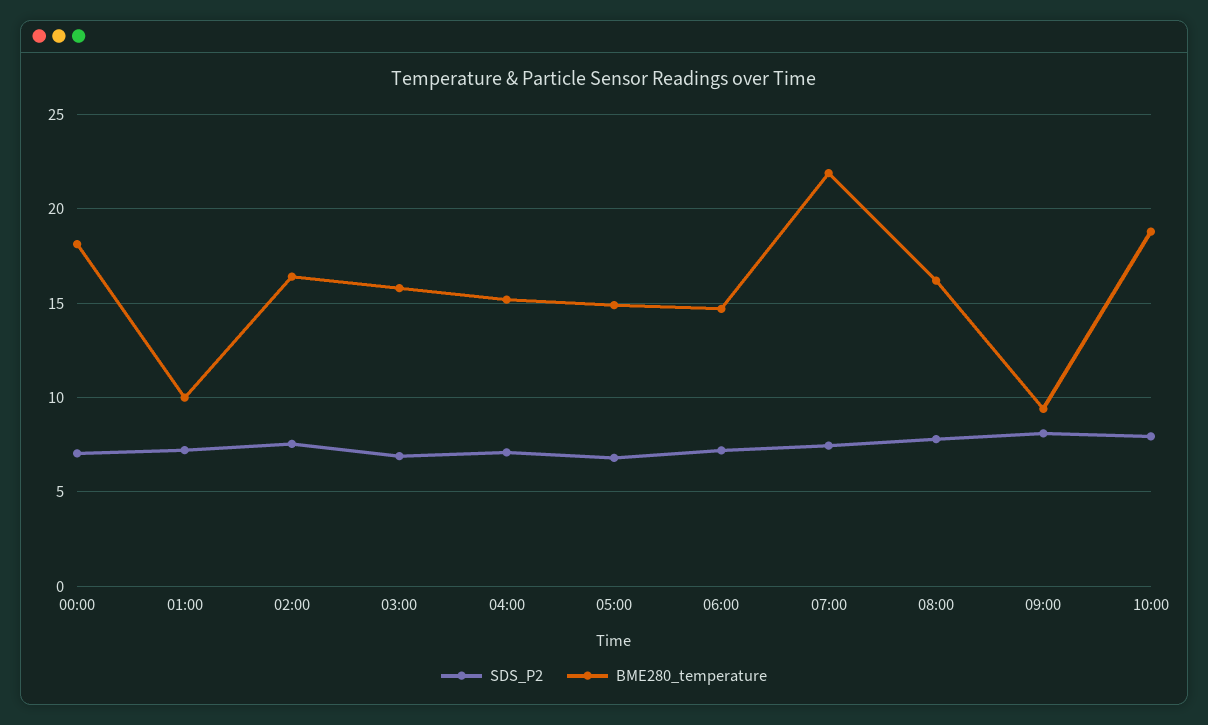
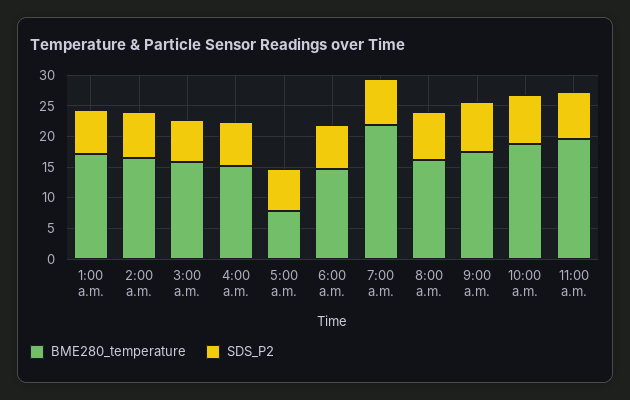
SDS_P2, 00:00: 7 -> none
BME280_temperature, 00:00: 18 -> none
BME280_temperature, 01:00: 10 -> 17.5
BME280_temperature, 05:00: 15 -> 7.5
BME280_temperature, 09:00: 9.5 -> 17.5
BME280_temperature, 11:00 a.m.: none -> 20
SDS_P2, 11:00 a.m.: none -> 7.5

